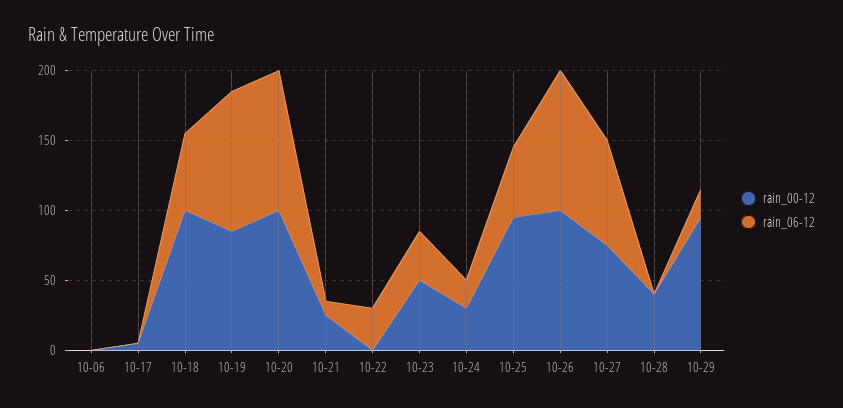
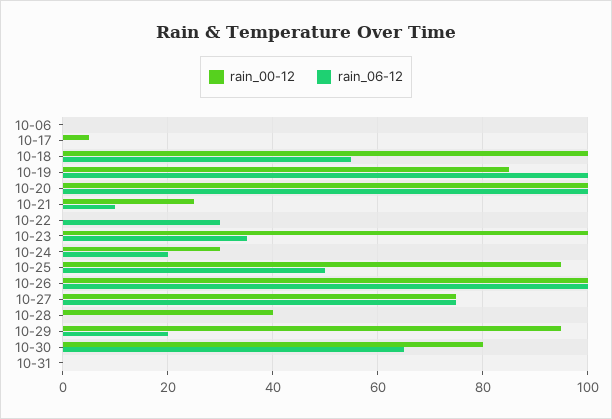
rain_00-12, 10-23: 50 -> 100
rain_00-12, 10-30: none -> 80
rain_06-12, 10-30: none -> 65
rain_00-12, 10-31: none -> 0
rain_06-12, 10-31: none -> 0

